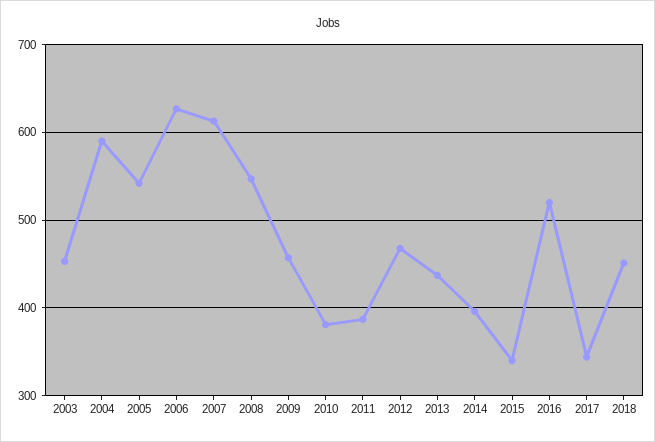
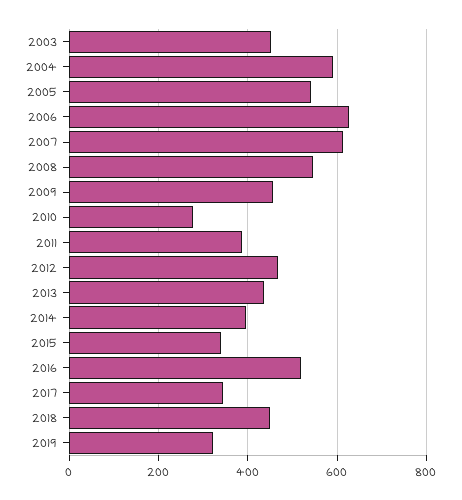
2010: 380 -> 280
2019: none -> 320

